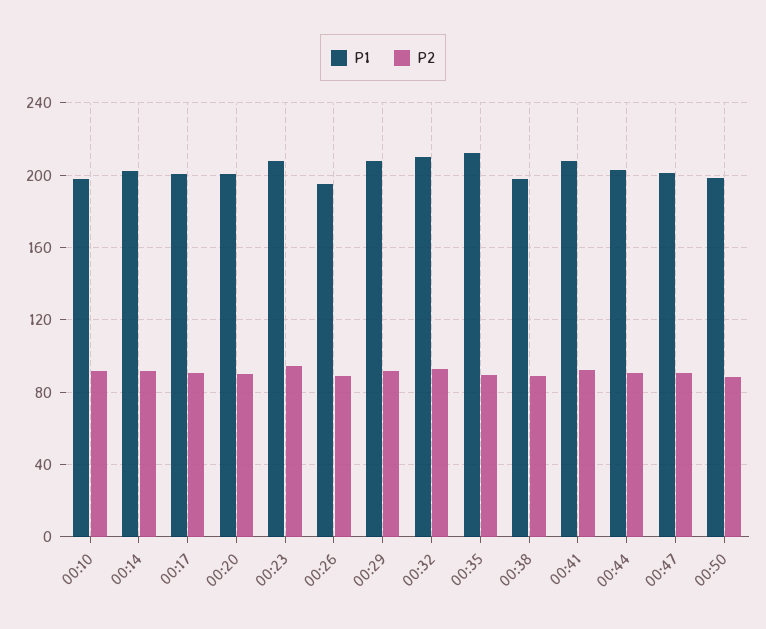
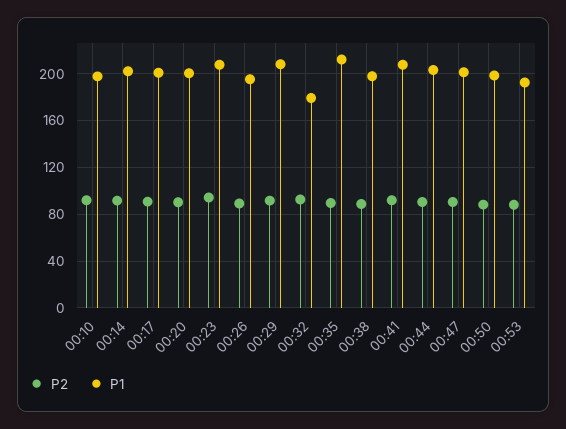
P1, 00:32: 210 -> 180
P2, 00:53: none -> 90
P1, 00:53: none -> 190

